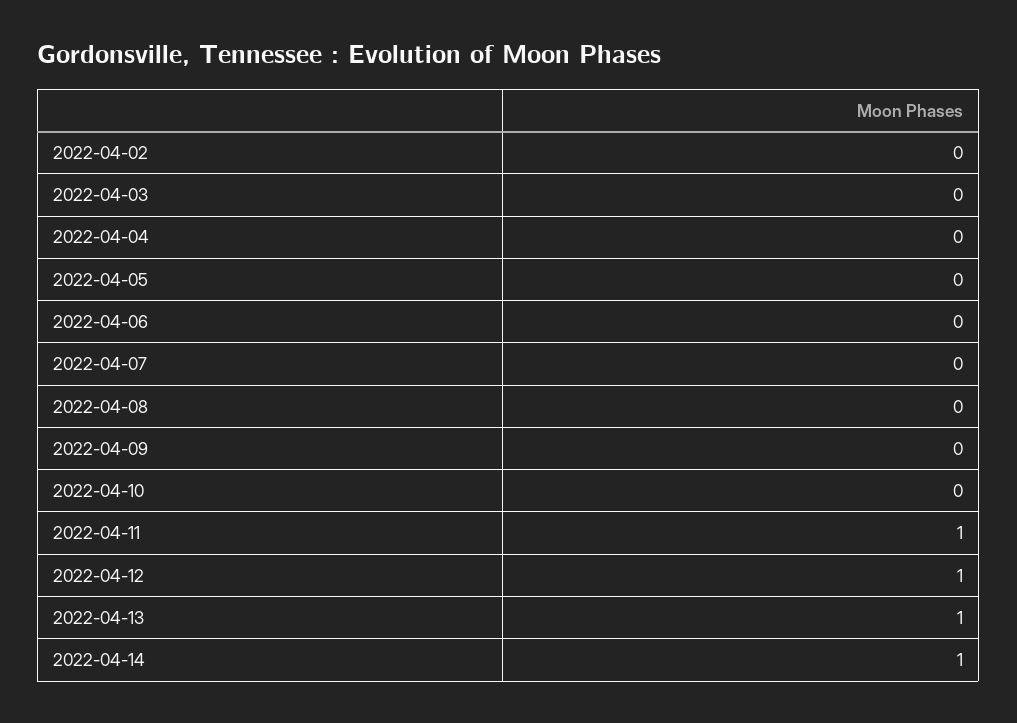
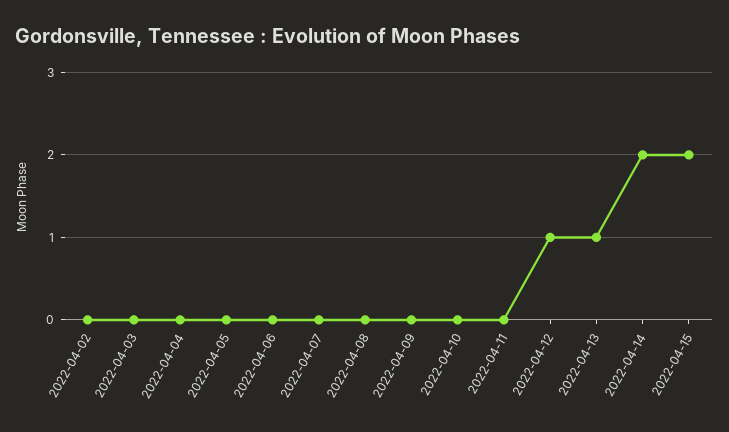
2022-04-11: 1 -> 0
2022-04-14: 1 -> 2
2022-04-15: none -> 2

